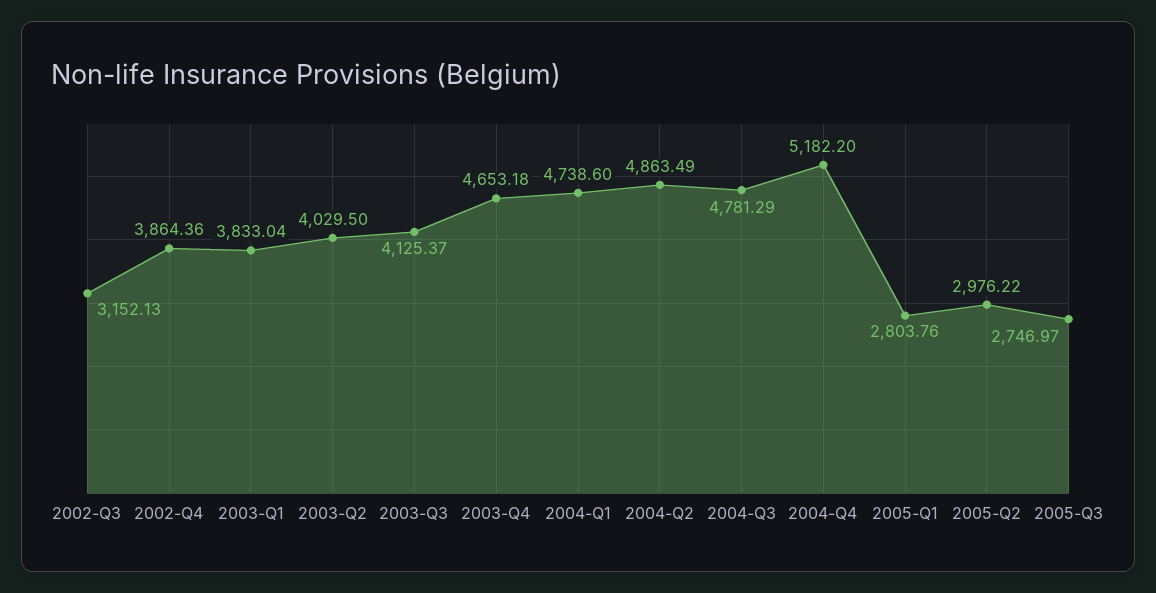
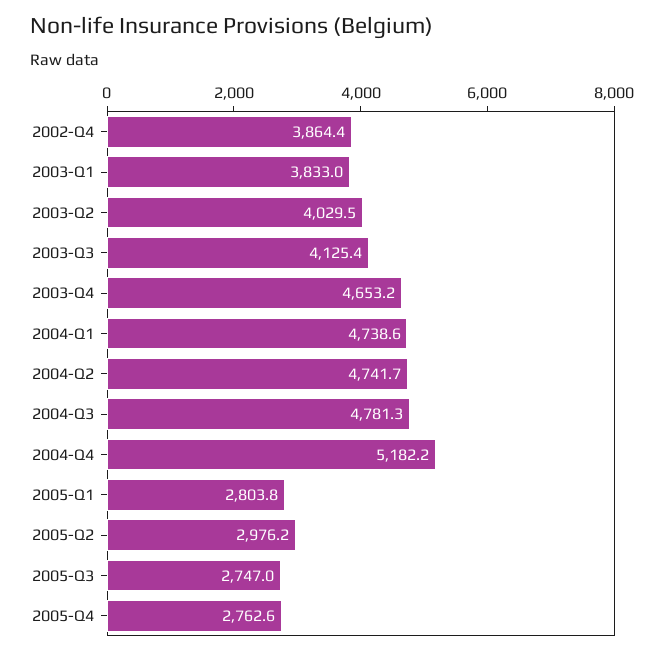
2002-Q3: 3152.13 -> none
2004-Q2: 4863.49 -> 4741.7
2005-Q4: none -> 2762.6

